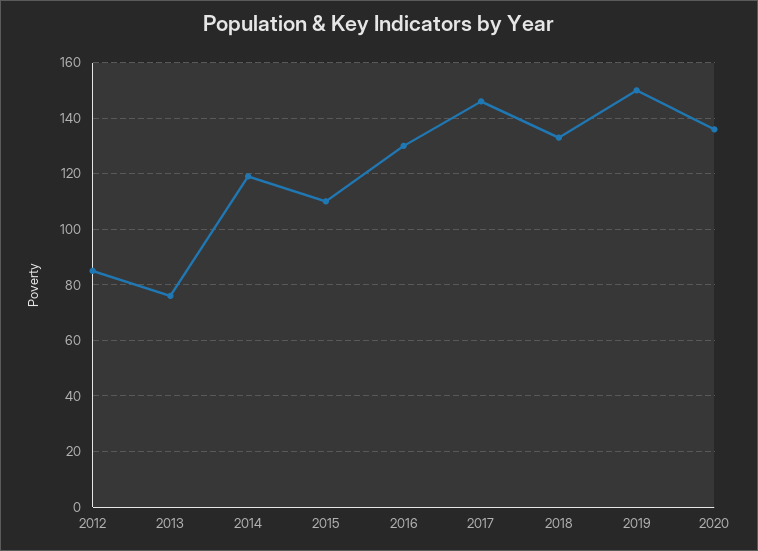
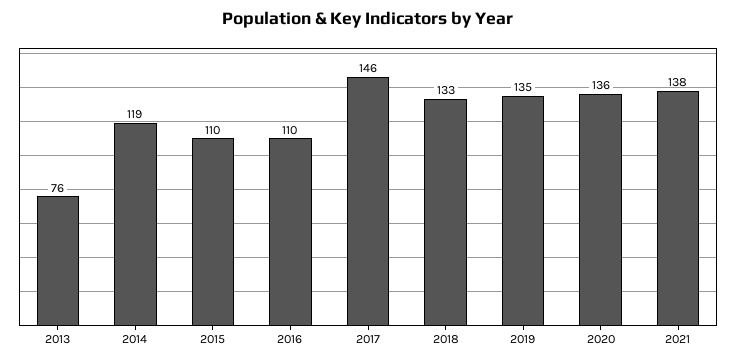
2012: 85 -> none
2016: 130 -> 110
2019: 150 -> 135
2021: none -> 138

